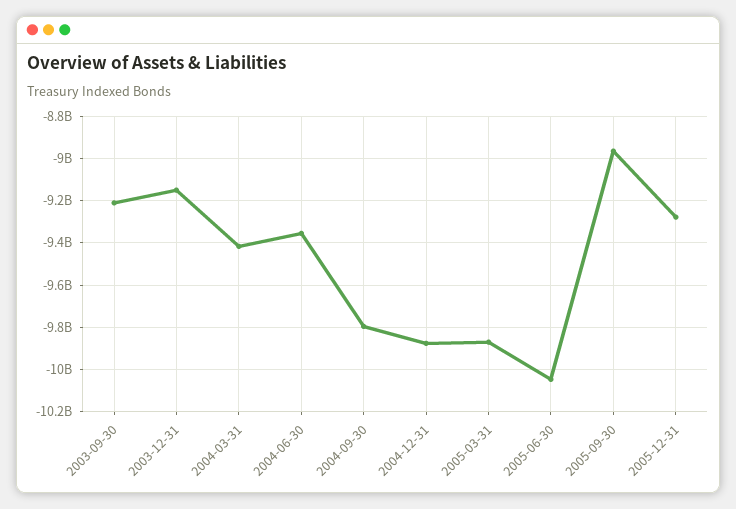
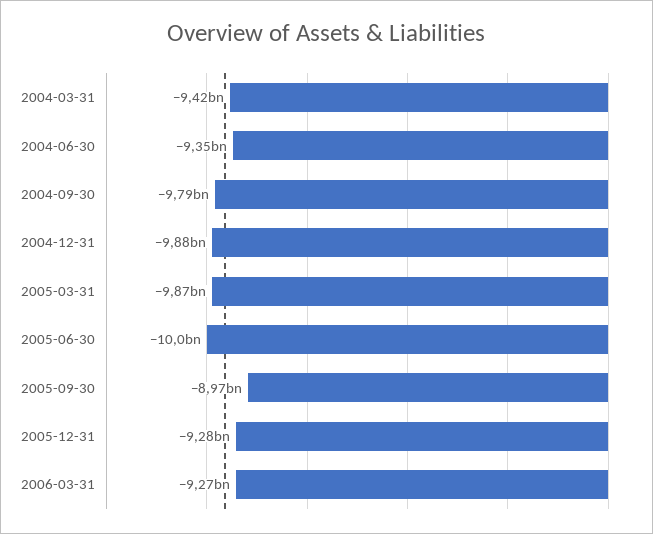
2003-09-30: -9200000000 -> none
2003-12-31: -9150000000 -> none
2006-03-31: none -> -9270000000

